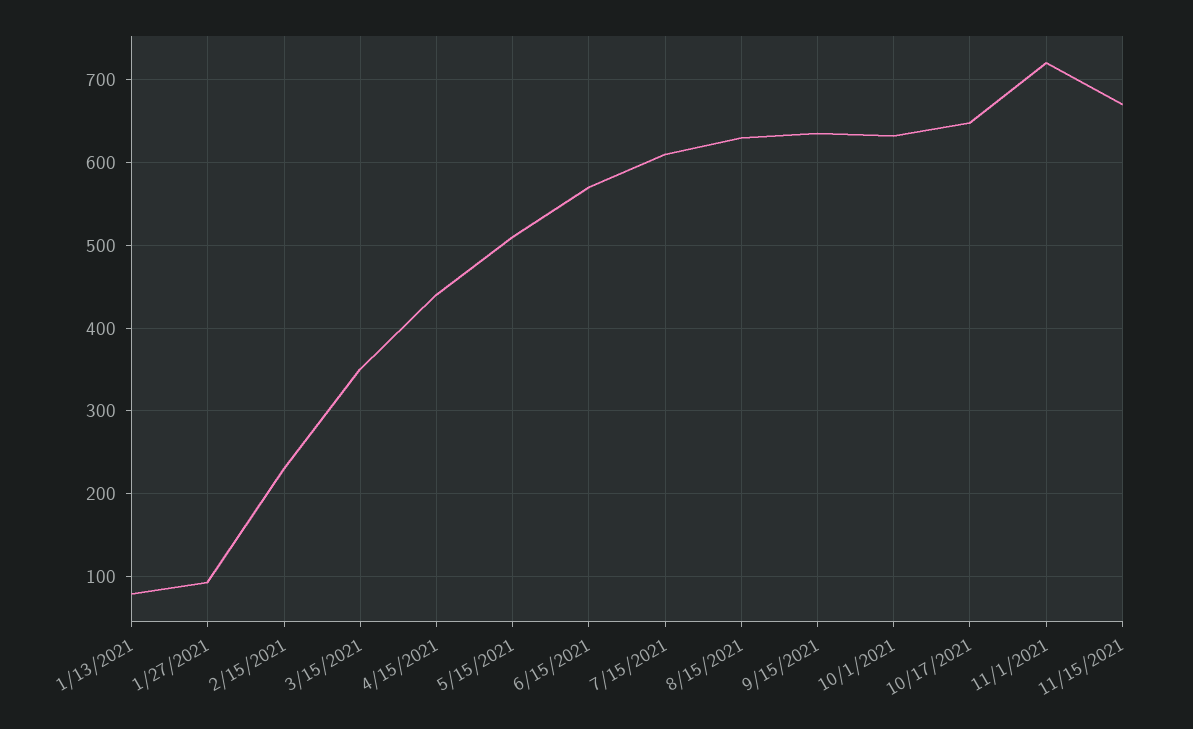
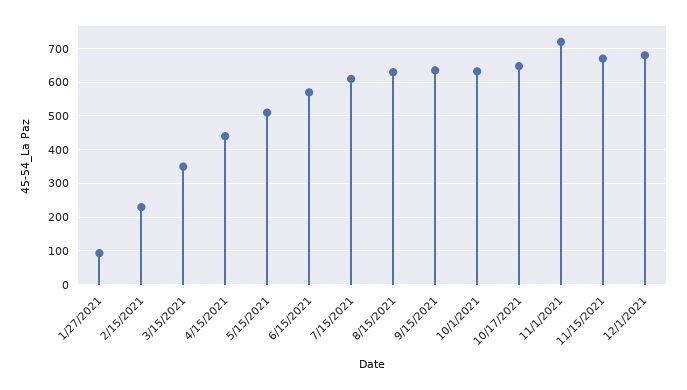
1/13/2021: 80 -> none
12/1/2021: none -> 680

